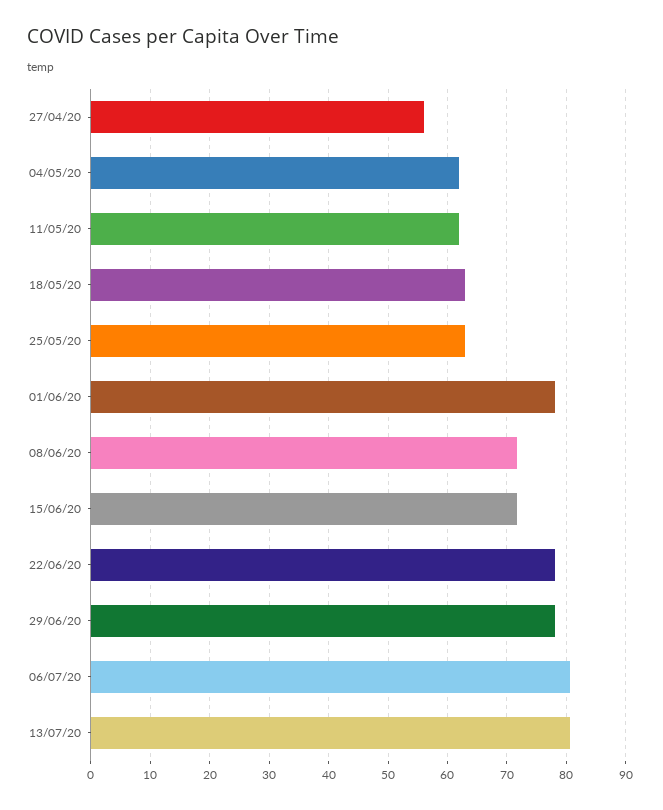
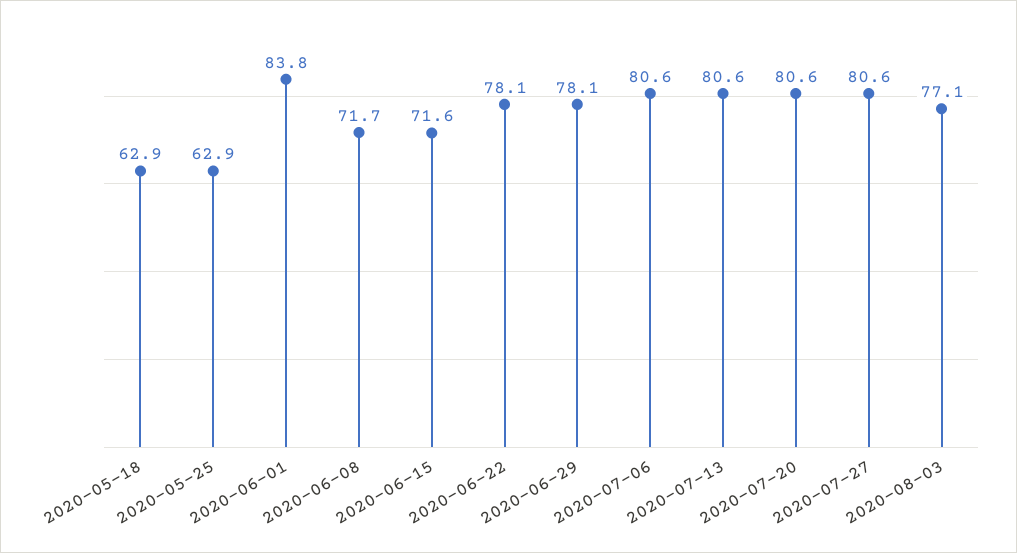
27/04/20: 56 -> none
04/05/20: 62 -> none
11/05/20: 62 -> none
01/06/20: 78 -> 83.8
2020-07-20: none -> 80.6
2020-07-27: none -> 80.6
2020-08-03: none -> 77.1

